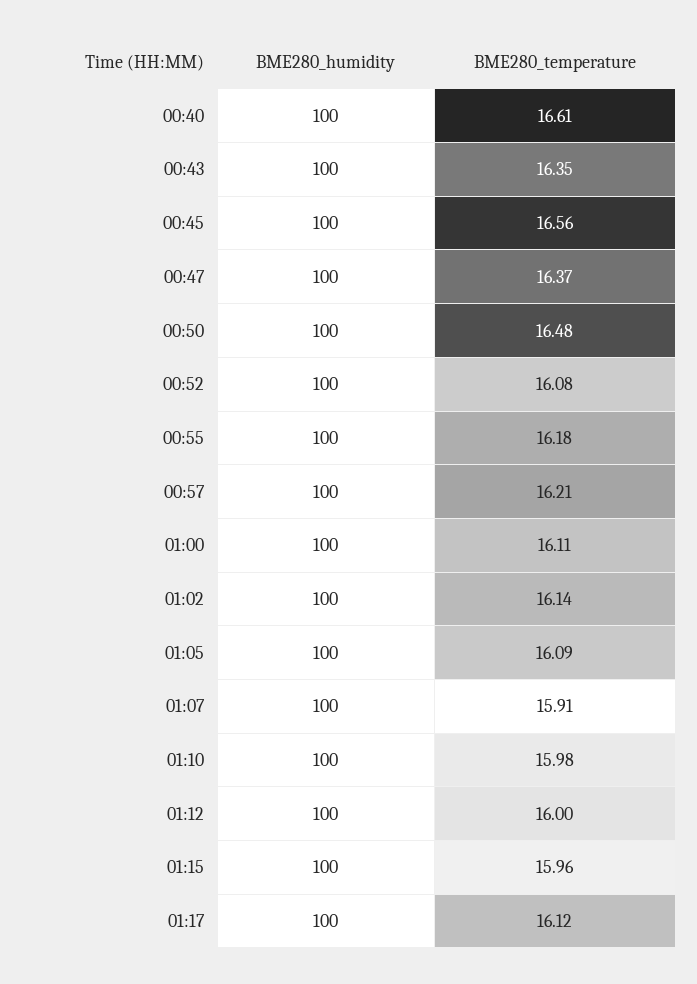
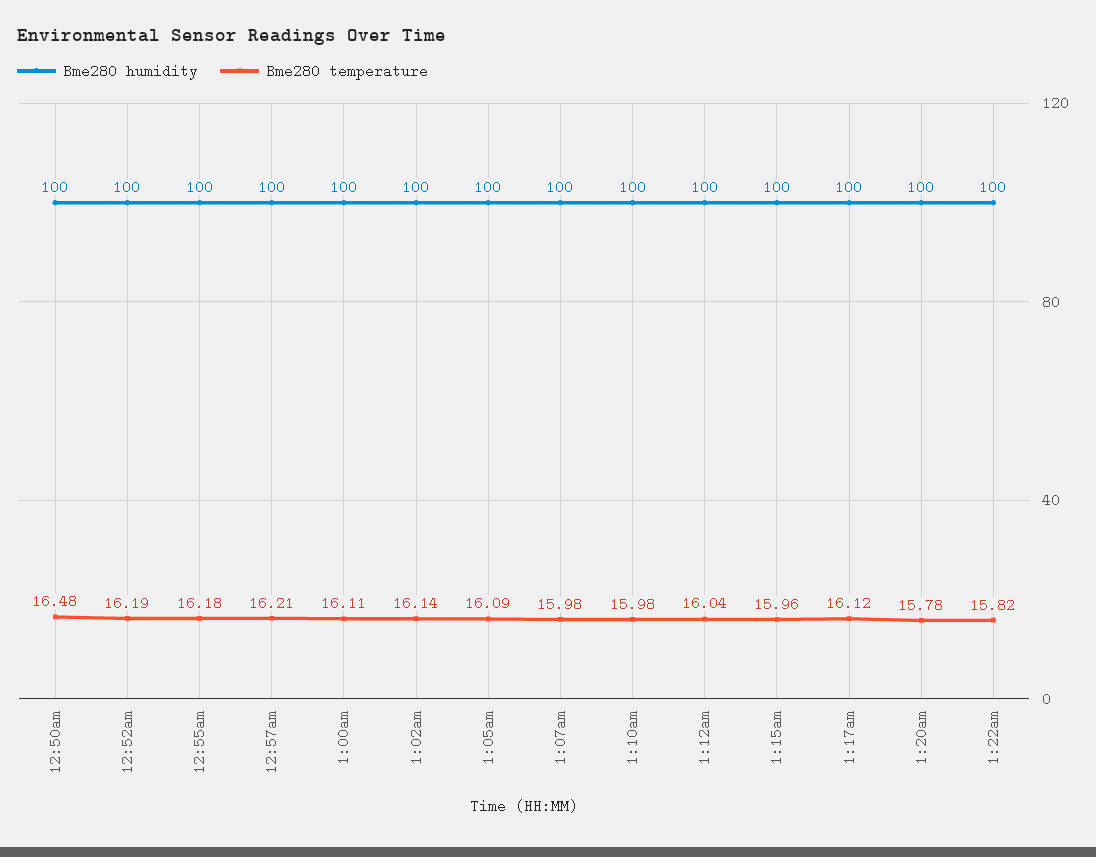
BME280_humidity, 00:40: 100 -> none
BME280_temperature, 00:40: 16.61 -> none
BME280_humidity, 00:43: 100 -> none
BME280_temperature, 00:43: 16.35 -> none
BME280_humidity, 00:45: 100 -> none
BME280_temperature, 00:45: 16.56 -> none
BME280_humidity, 00:47: 100 -> none
BME280_temperature, 00:47: 16.37 -> none
BME280_temperature, 00:52: 16.08 -> 16.19
BME280_temperature, 01:07: 15.91 -> 15.98
BME280_temperature, 01:12: 16 -> 16.04
BME280_humidity, 1:20am: none -> 100
BME280_temperature, 1:20am: none -> 15.78
BME280_humidity, 1:22am: none -> 100
BME280_temperature, 1:22am: none -> 15.82

